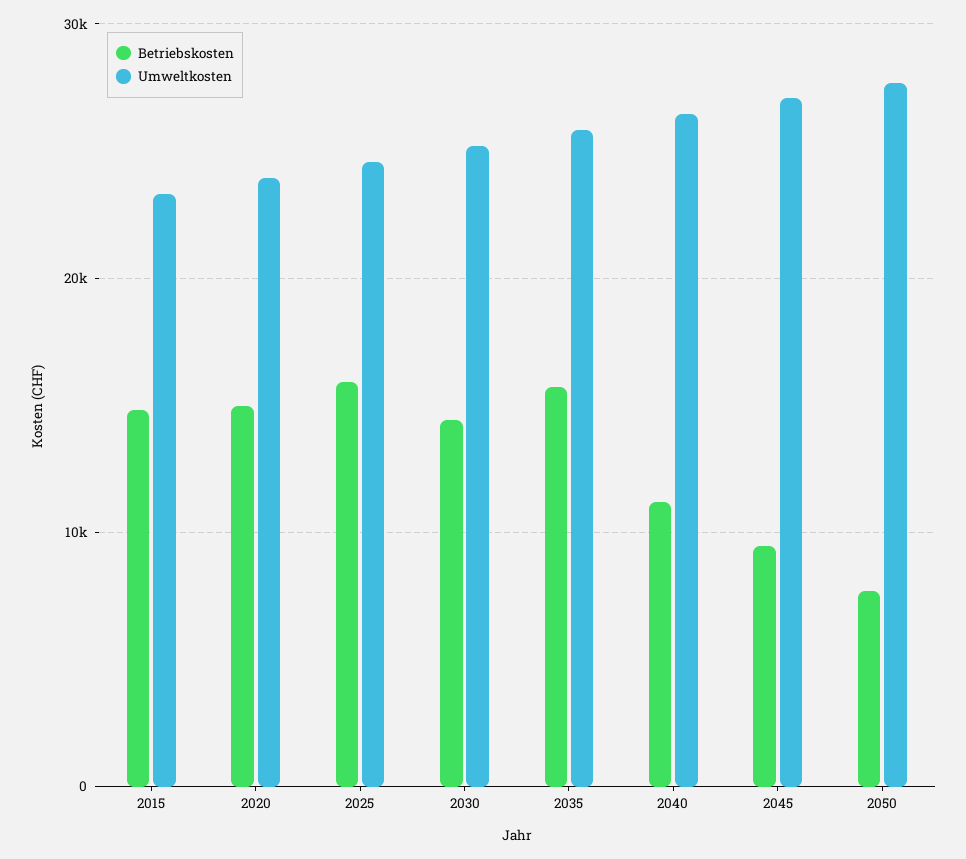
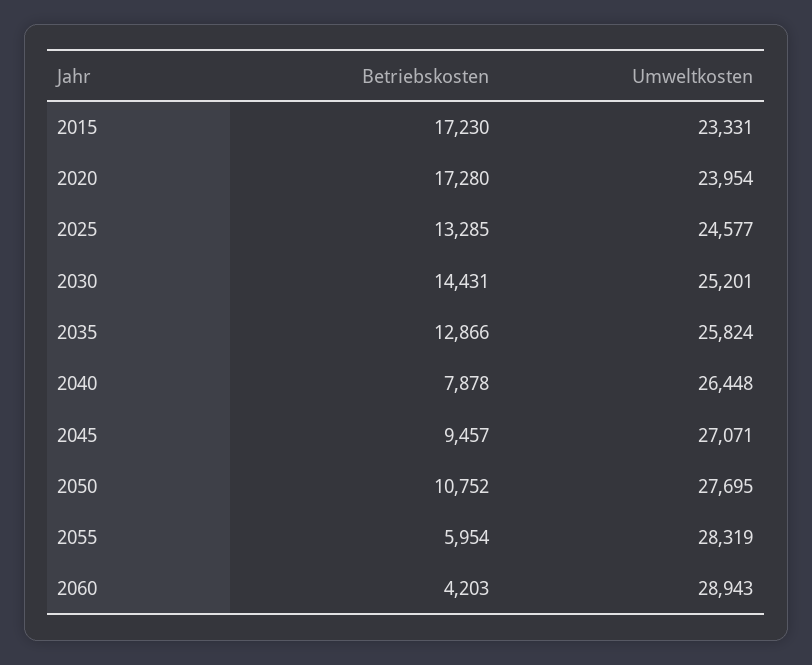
Betriebskosten, 2015: 15000 -> 17230
Betriebskosten, 2020: 15000 -> 17280
Betriebskosten, 2025: 16000 -> 13285
Betriebskosten, 2035: 16000 -> 12866
Betriebskosten, 2040: 11000 -> 7878
Betriebskosten, 2050: 8000 -> 10752
Betriebskosten, 2055: none -> 5954
Umweltkosten, 2055: none -> 28319
Betriebskosten, 2060: none -> 4203
Umweltkosten, 2060: none -> 28943

